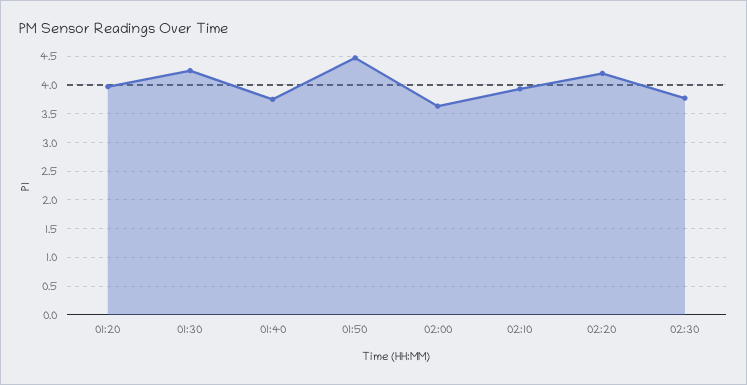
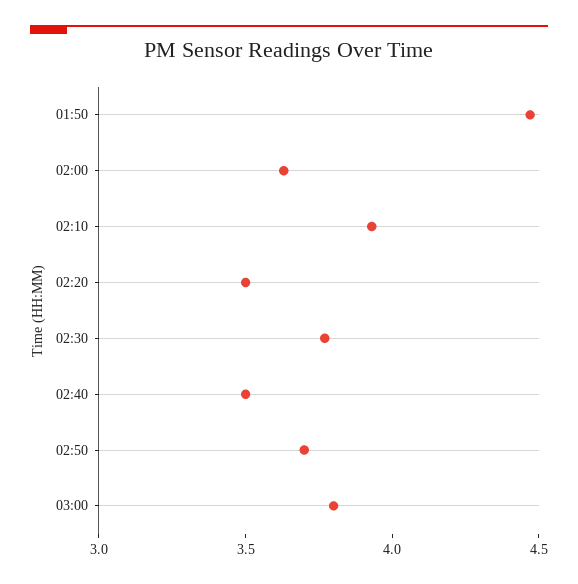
01:20: 4 -> none
01:30: 4.25 -> none
01:40: 3.75 -> none
02:20: 4.25 -> 3.5
02:40: none -> 3.5
02:50: none -> 3.7
03:00: none -> 3.8

